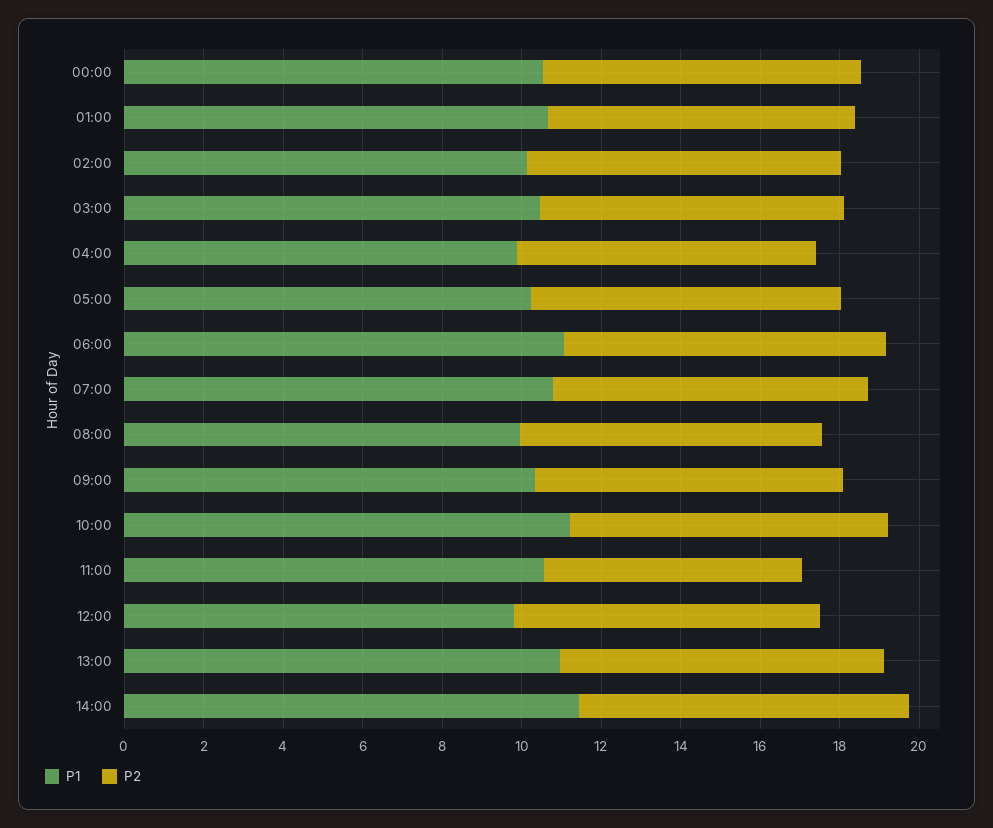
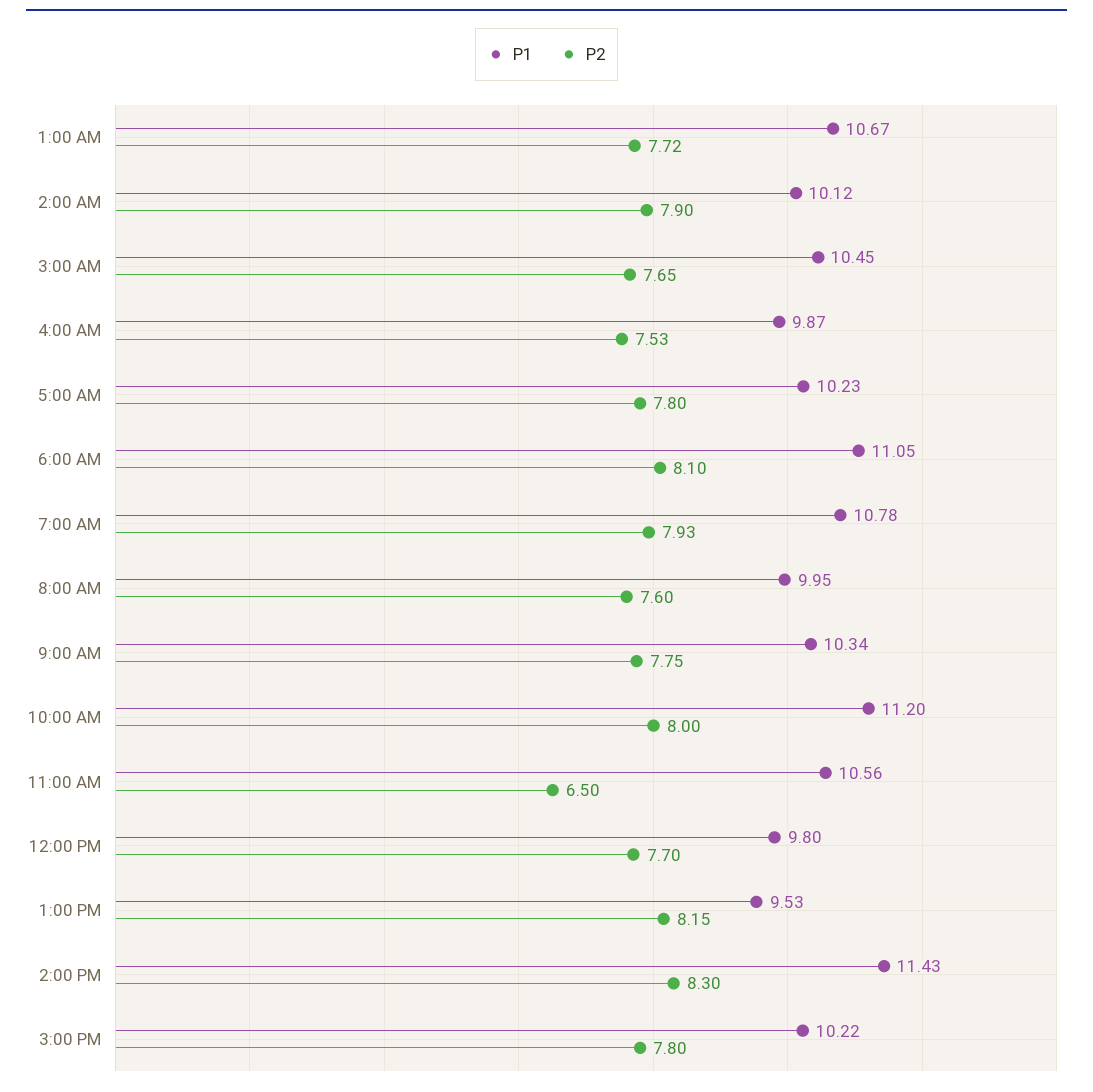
P1, 00:00: 10.5 -> none
P2, 00:00: 8 -> none
P1, 13:00: 11 -> 9.53
P1, 3:00 PM: none -> 10.22
P2, 3:00 PM: none -> 7.8

